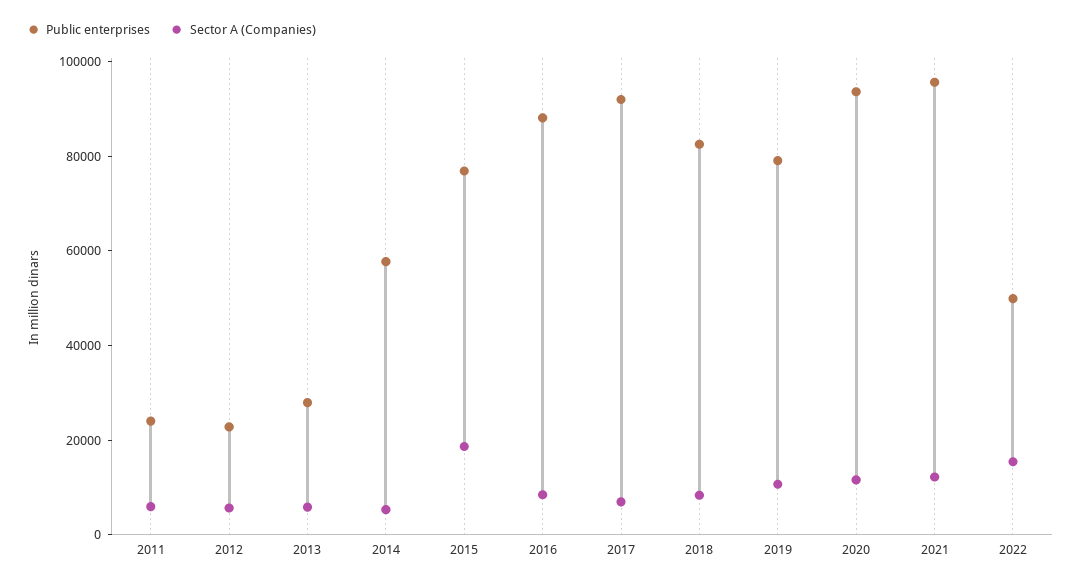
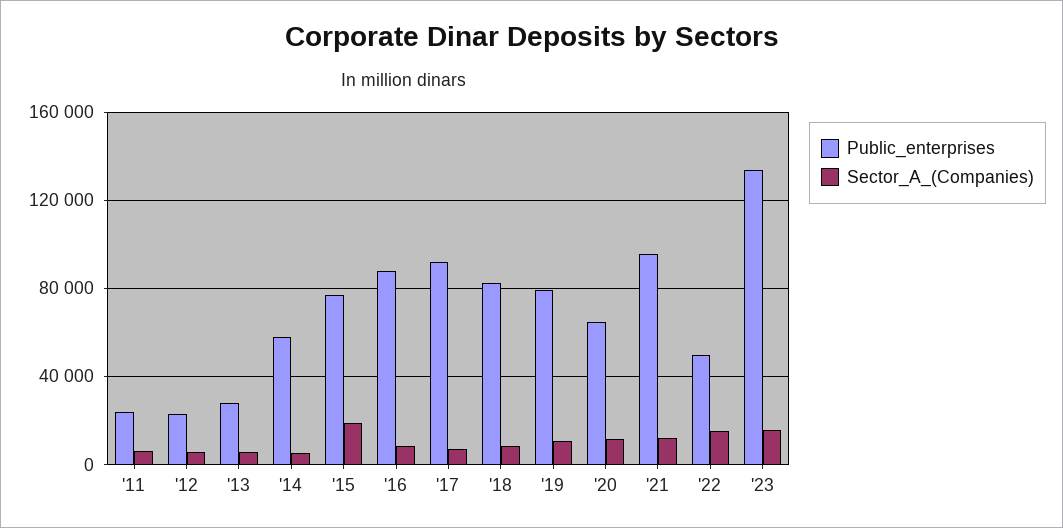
Public enterprises, 2020: 95000 -> 65000
Public enterprises, '23: none -> 135000
Sector A (Companies), '23: none -> 15000

